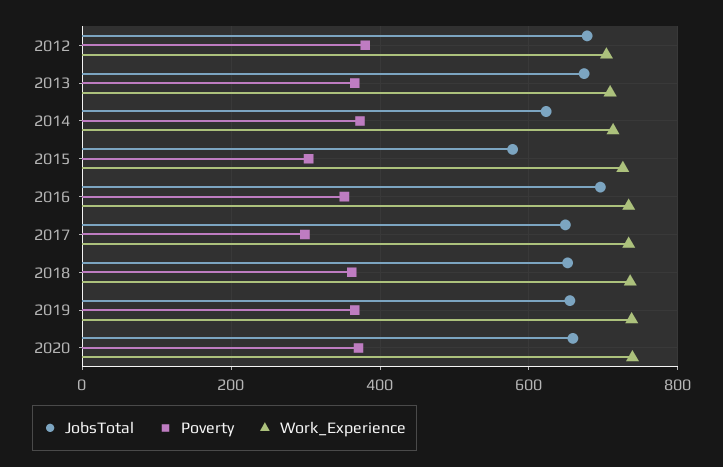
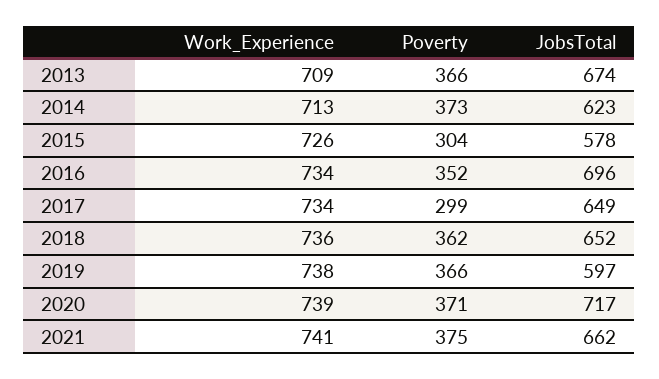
JobsTotal, 2012: 680 -> none
Poverty, 2012: 380 -> none
Work_Experience, 2012: 700 -> none
JobsTotal, 2019: 660 -> 597
JobsTotal, 2020: 660 -> 717
Work_Experience, 2021: none -> 741
Poverty, 2021: none -> 375
JobsTotal, 2021: none -> 662

